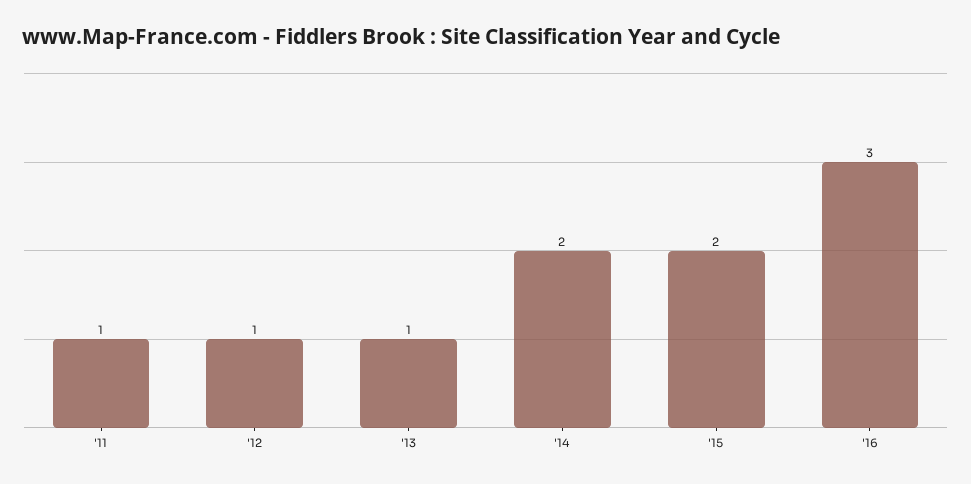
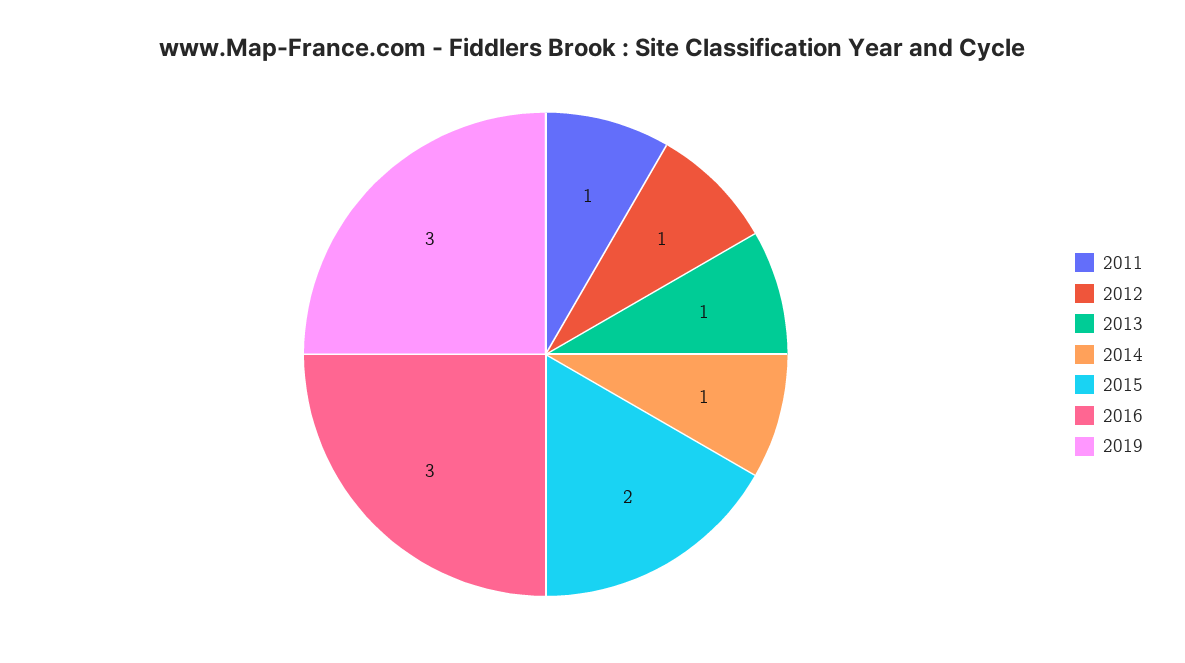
'14: 2 -> 1
2019: none -> 3

